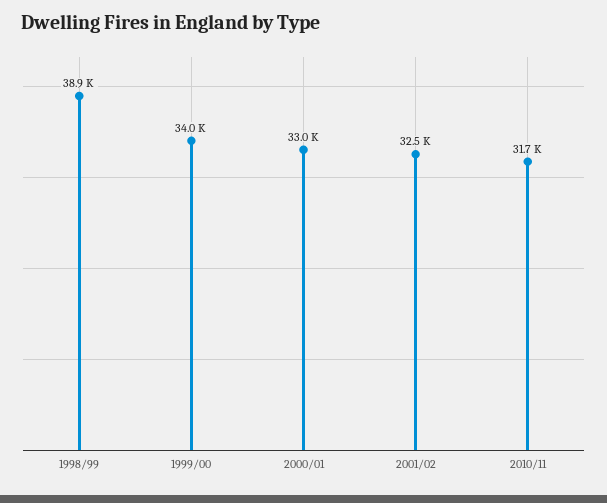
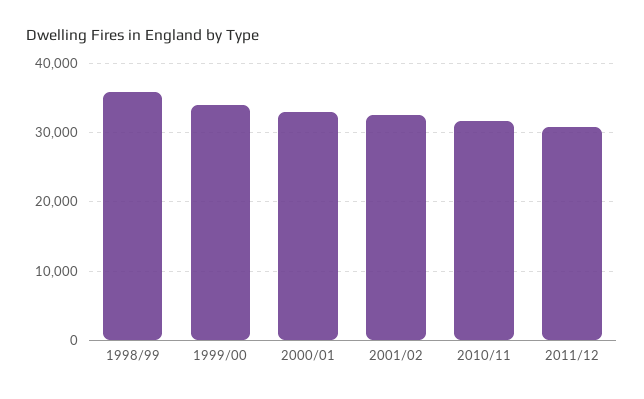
1998/99: 38900 -> 36000
2011/12: none -> 31000

